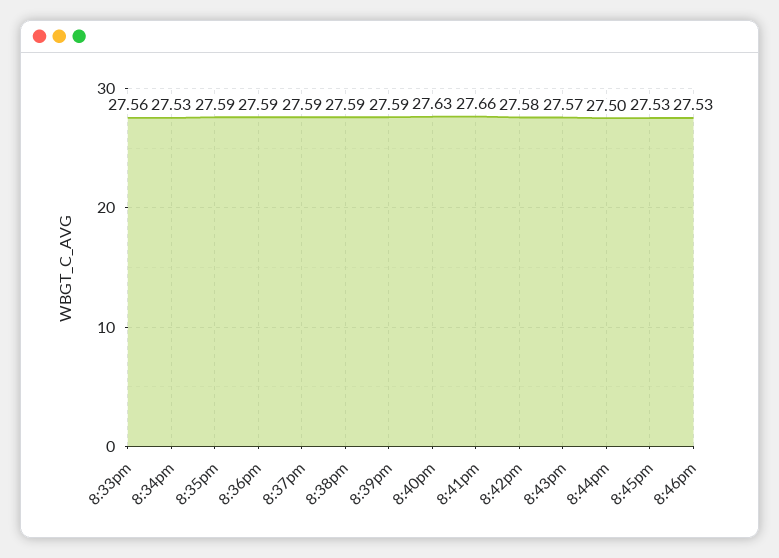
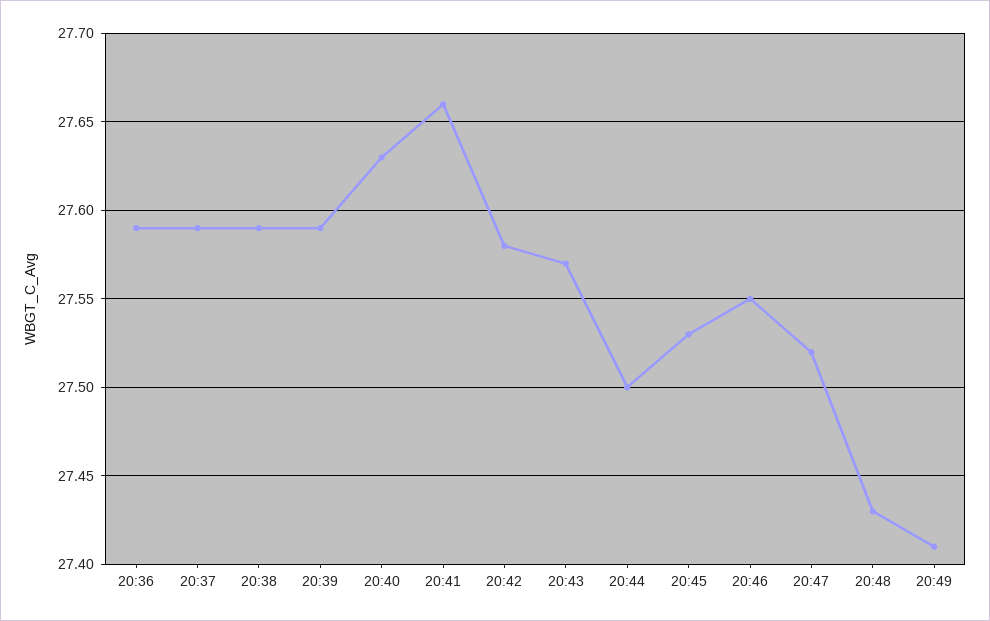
8:33pm: 27.56 -> none
8:34pm: 27.53 -> none
8:35pm: 27.59 -> none
8:46pm: 27.53 -> 27.55
20:47: none -> 27.52
20:48: none -> 27.43
20:49: none -> 27.41

